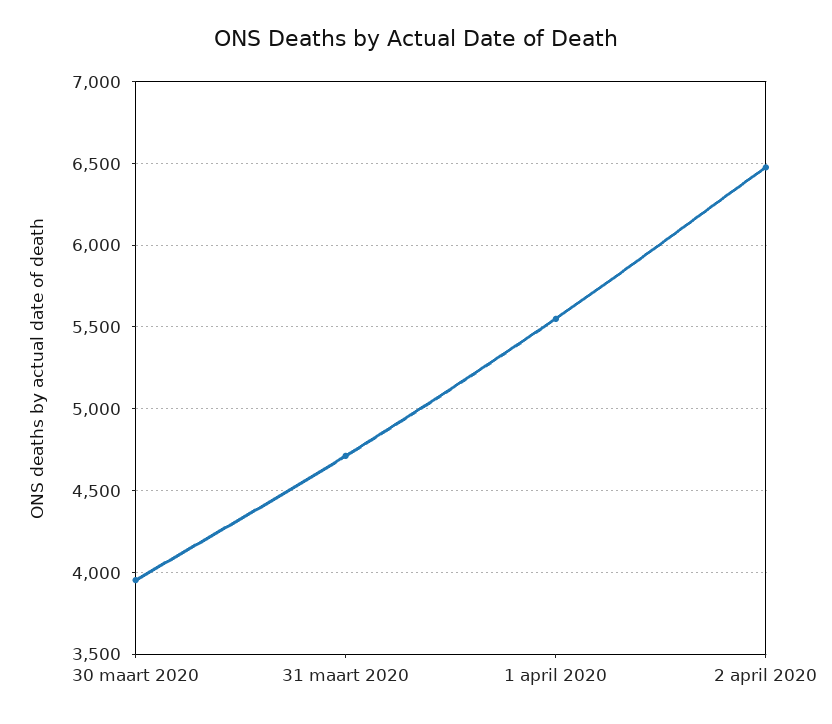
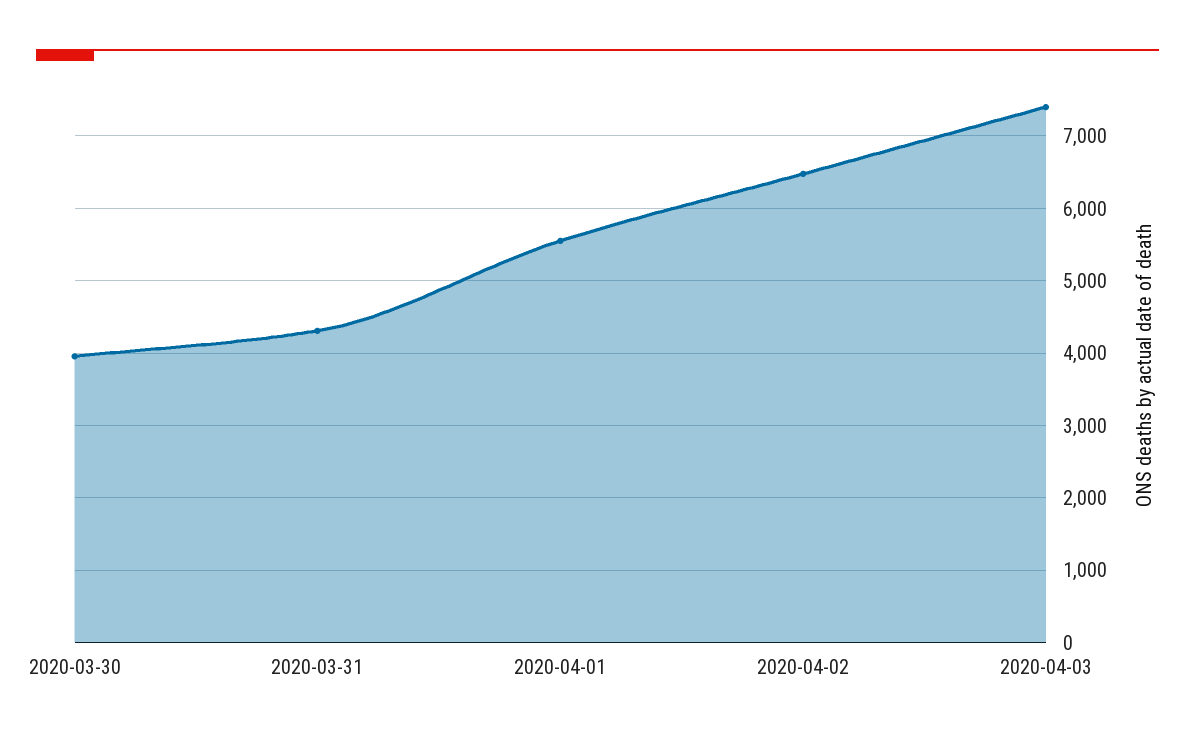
31 maart 2020: 4700 -> 4300
2020-04-03: none -> 7400

